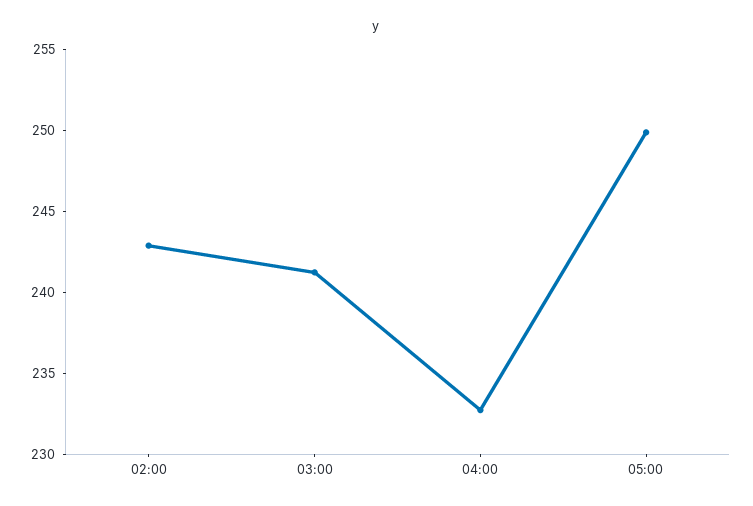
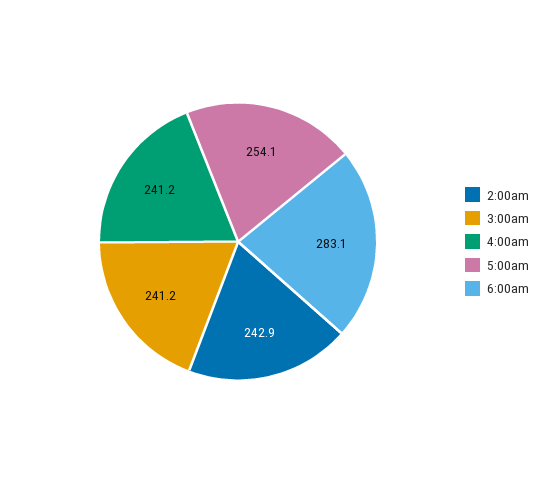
04:00: 233 -> 241.2
05:00: 250 -> 254.1
6:00am: none -> 283.1

